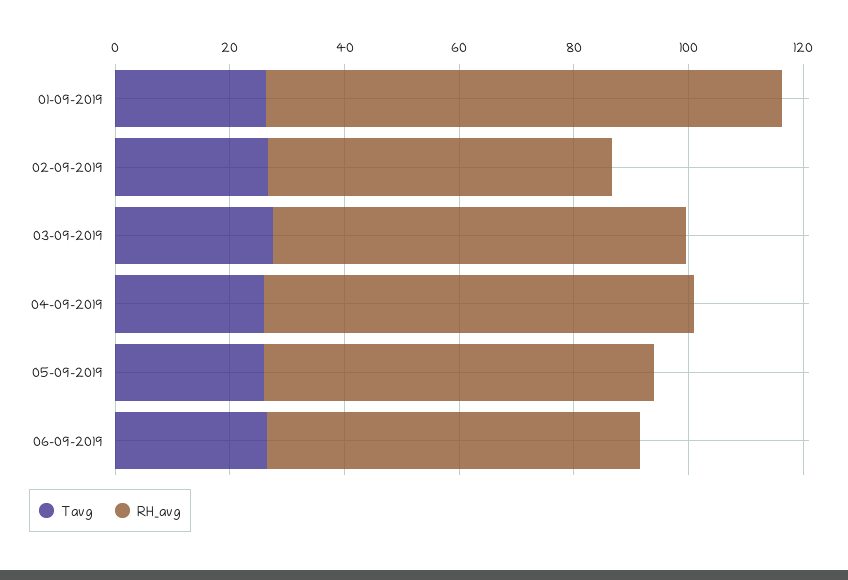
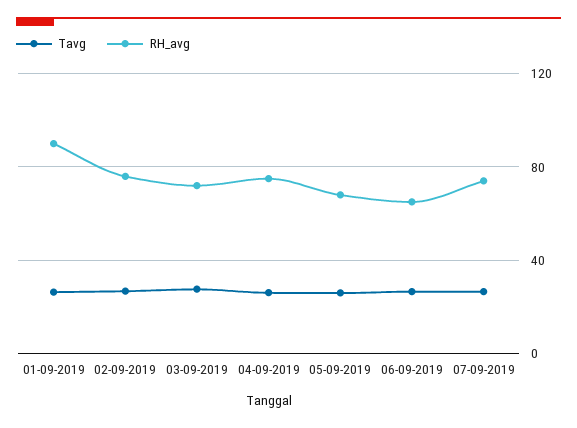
RH_avg, 02-09-2019: 60 -> 75
Tavg, 07-09-2019: none -> 25
RH_avg, 07-09-2019: none -> 75

